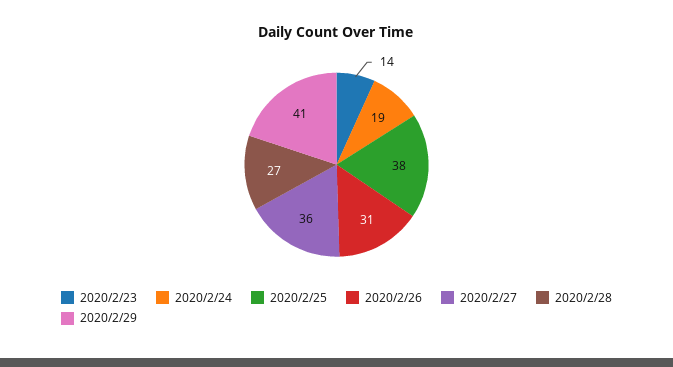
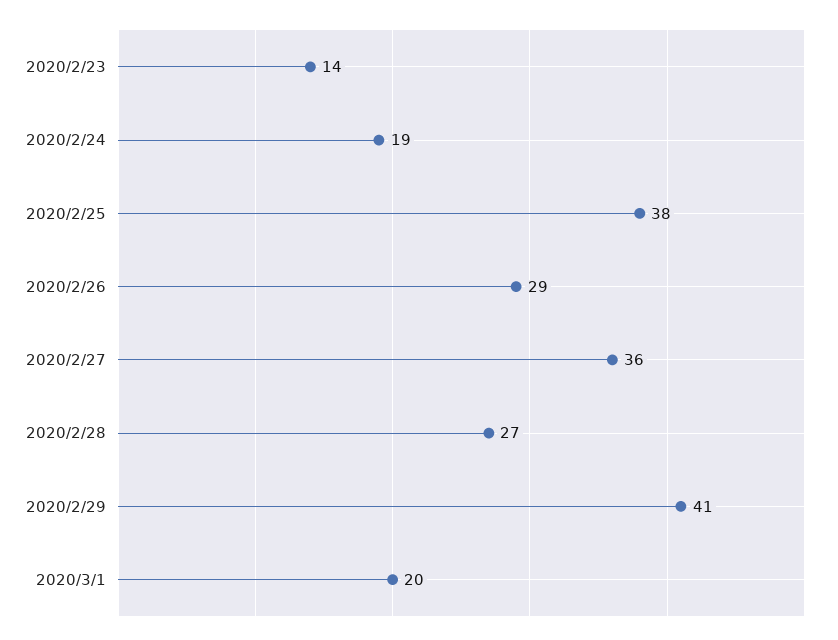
2020/2/26: 31 -> 29
2020/3/1: none -> 20

